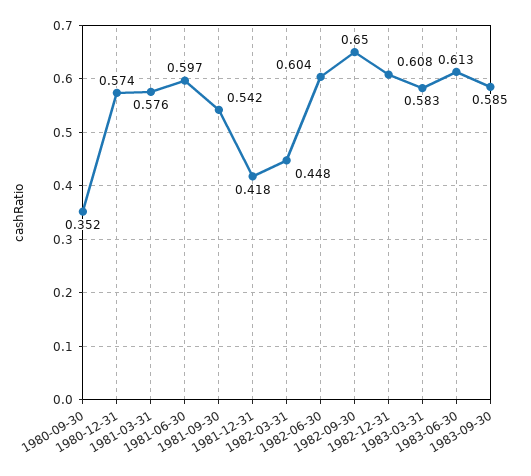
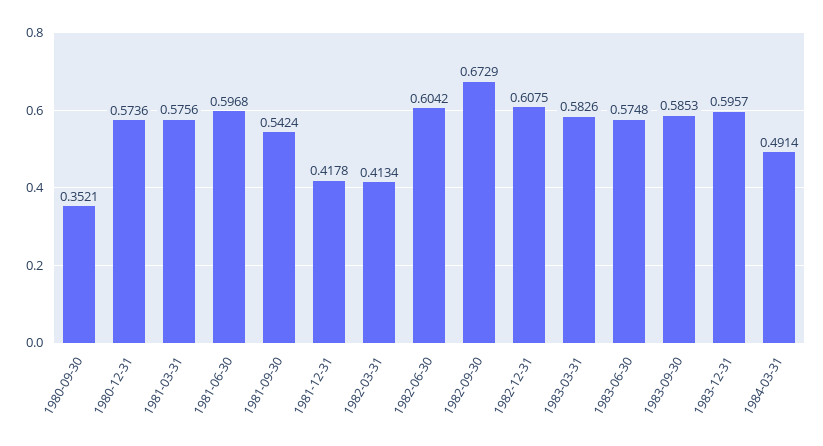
1982-03-31: 0.448 -> 0.4134
1982-09-30: 0.65 -> 0.6729
1983-06-30: 0.613 -> 0.5748
1983-12-31: none -> 0.5957
1984-03-31: none -> 0.4914

